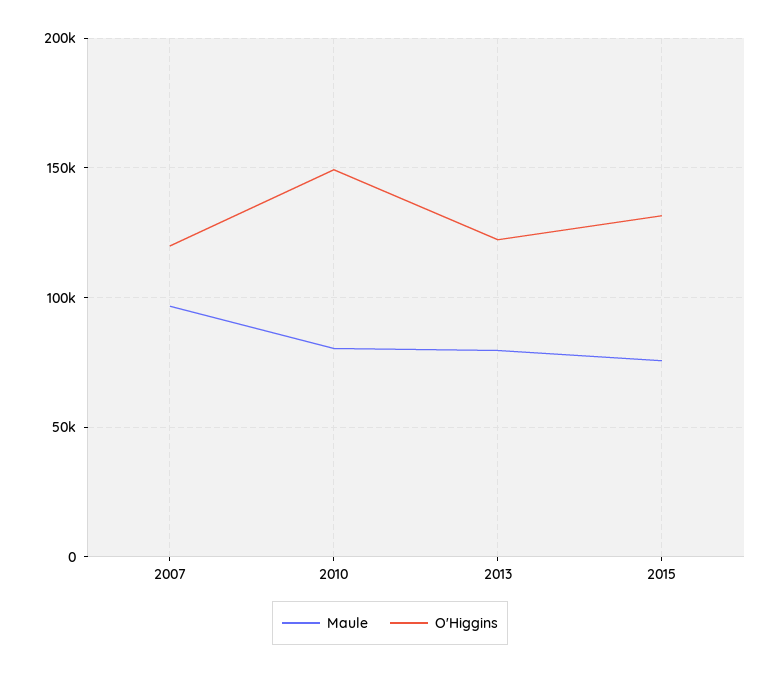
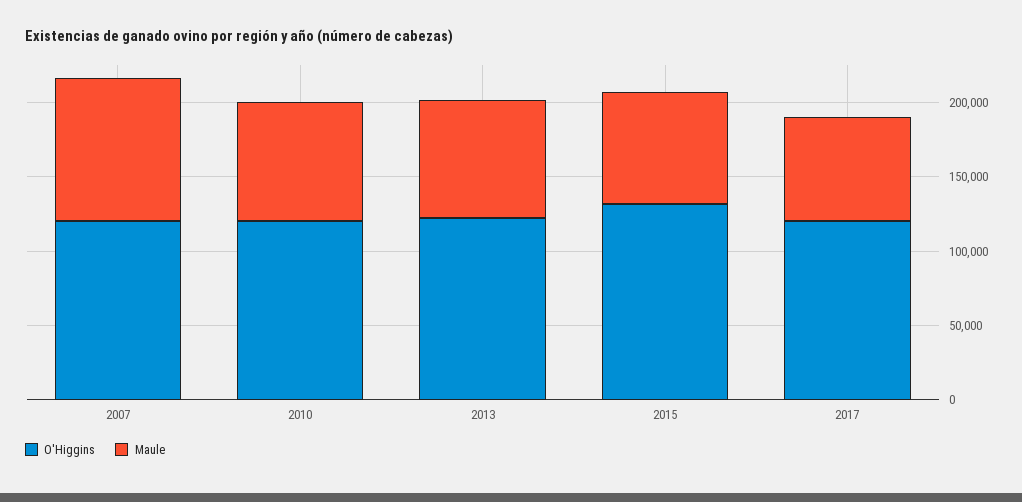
O'Higgins, 2010: 150000 -> 120000
O'Higgins, 2017: none -> 120000
Maule, 2017: none -> 70000

